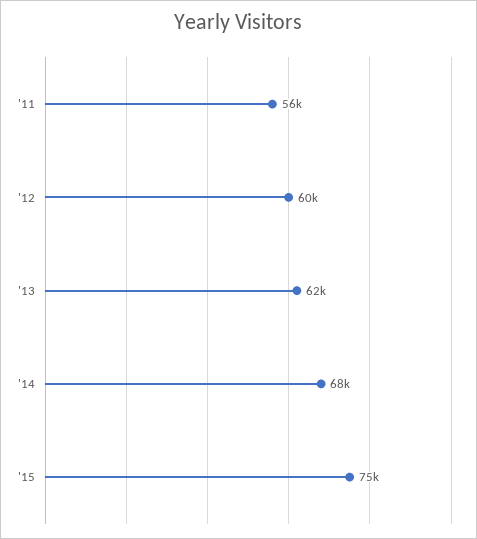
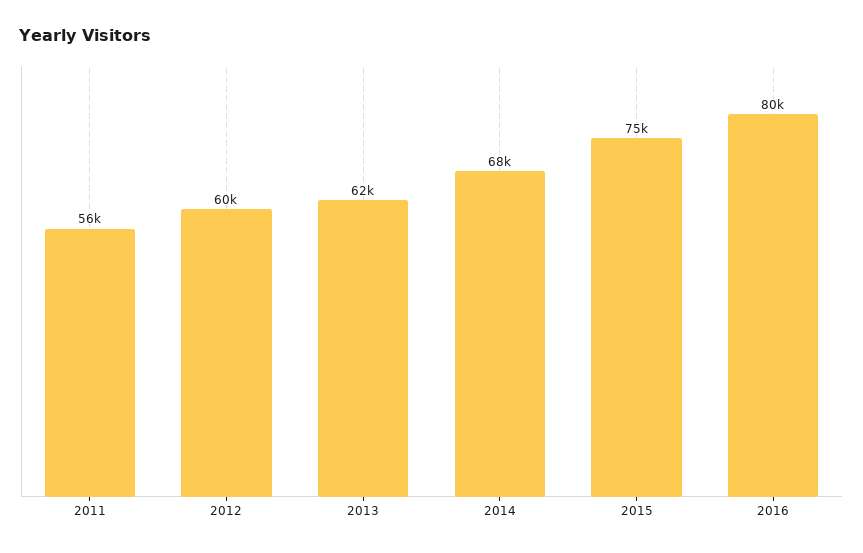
2016: none -> 80000

